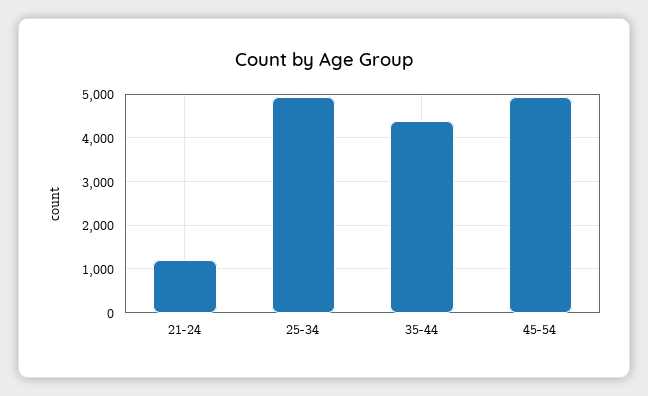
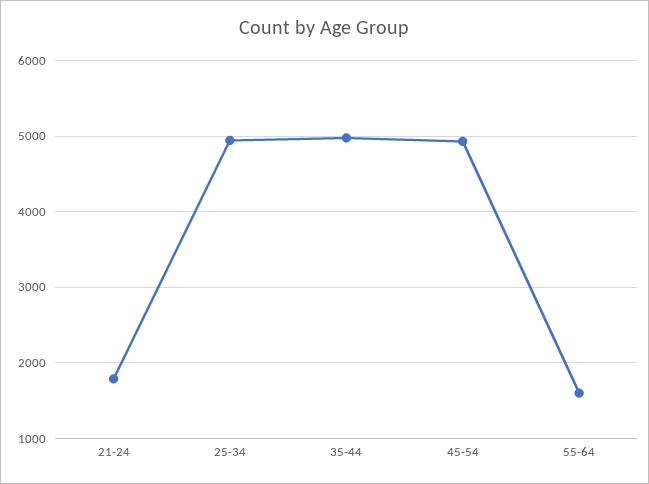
21-24: 1200 -> 1800
35-44: 4400 -> 5000
55-64: none -> 1600

